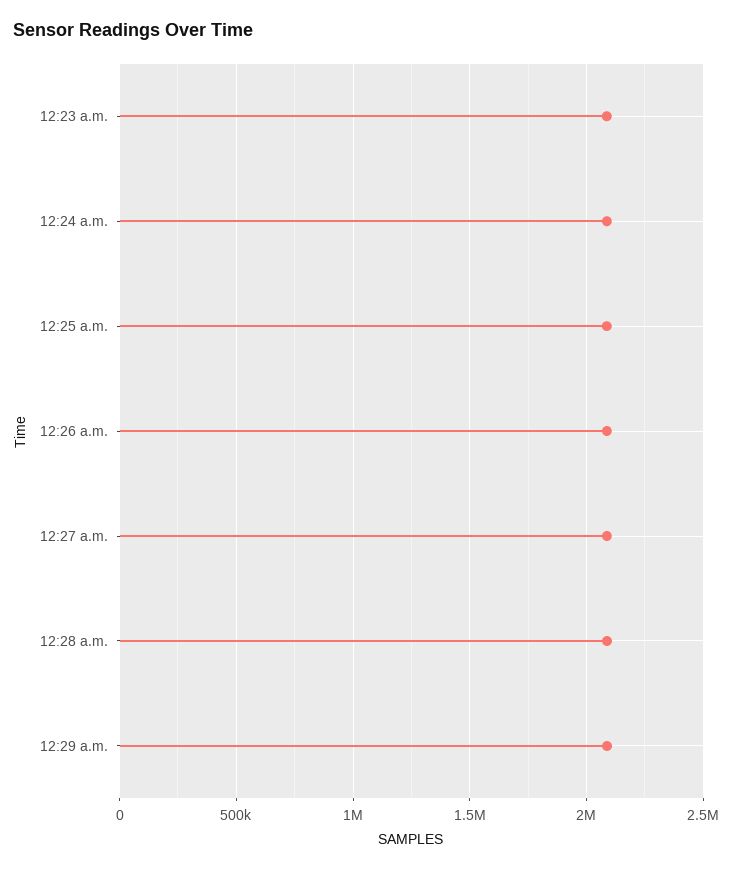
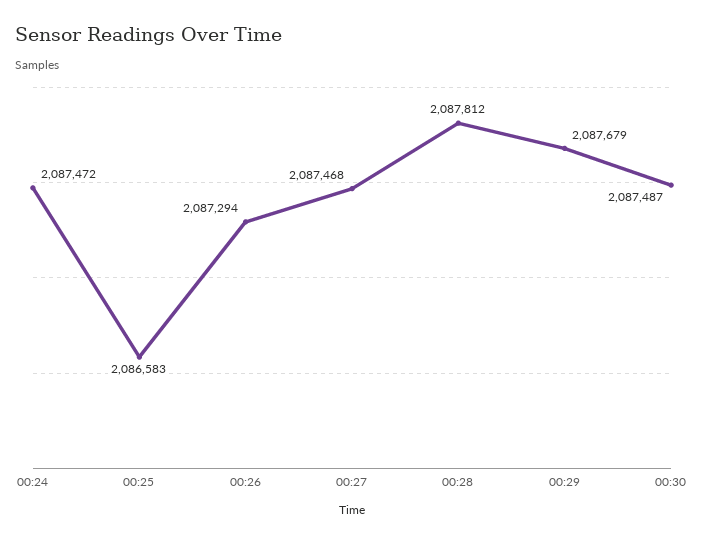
12:23 a.m.: 2100000 -> none
00:30: none -> 2087487

